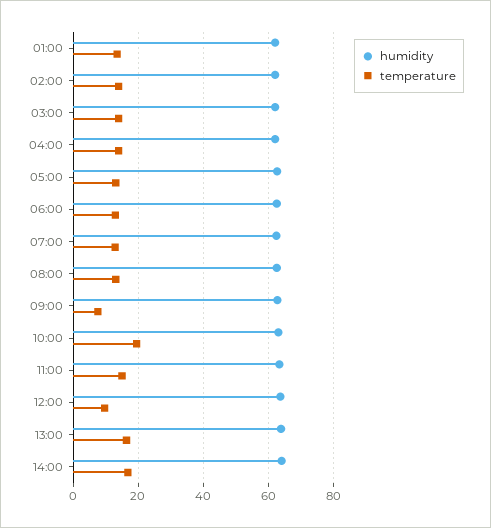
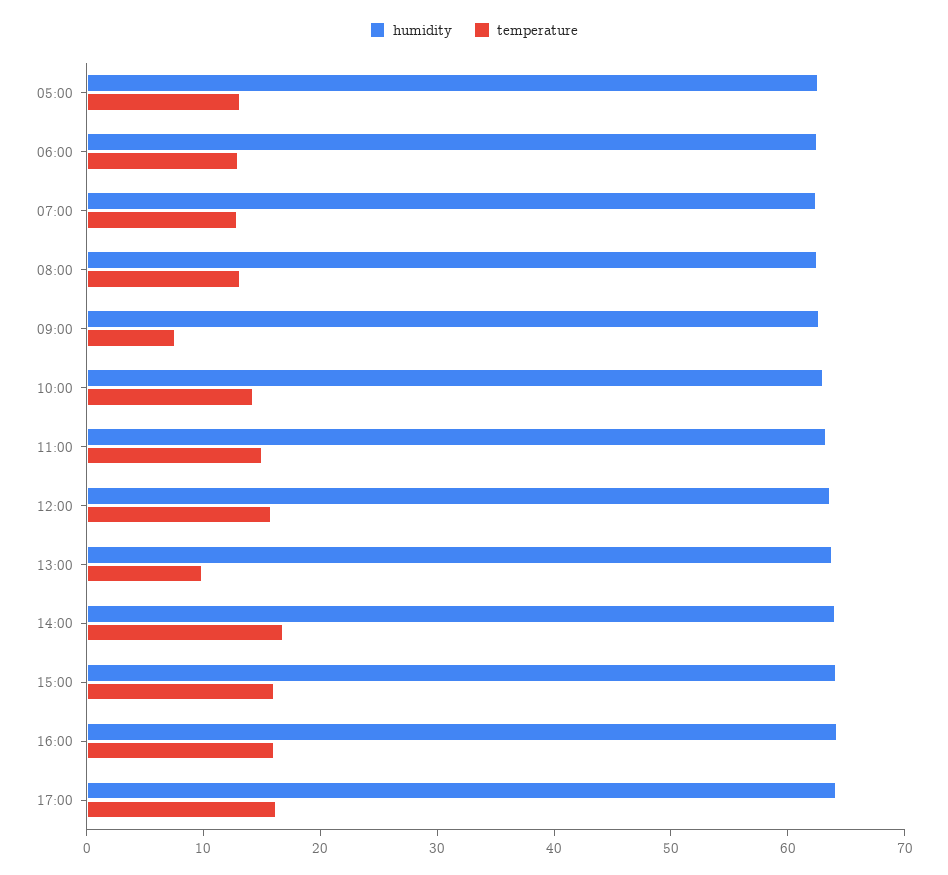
humidity, 01:00: 62 -> none
temperature, 01:00: 14 -> none
humidity, 02:00: 62 -> none
temperature, 02:00: 14 -> none
humidity, 03:00: 62 -> none
temperature, 03:00: 14 -> none
humidity, 04:00: 62 -> none
temperature, 04:00: 14 -> none
temperature, 10:00: 20 -> 14
temperature, 12:00: 10 -> 16
temperature, 13:00: 16 -> 10
humidity, 15:00: none -> 64
temperature, 15:00: none -> 16
humidity, 16:00: none -> 64
temperature, 16:00: none -> 16
humidity, 17:00: none -> 64
temperature, 17:00: none -> 16

